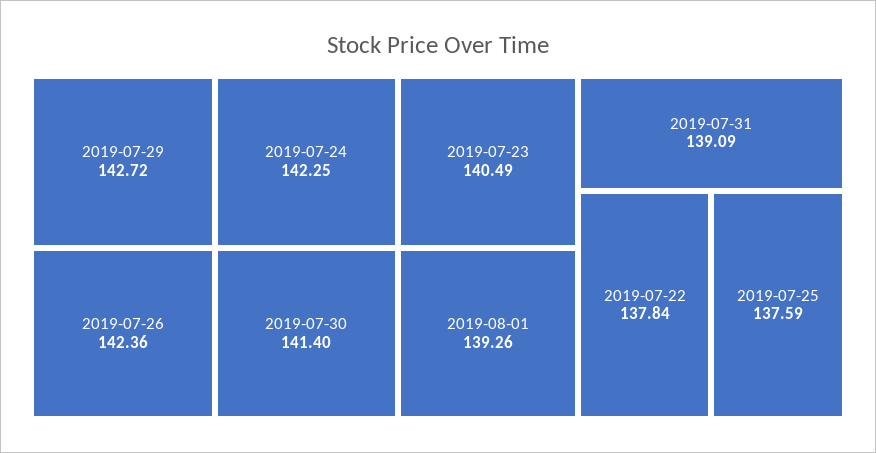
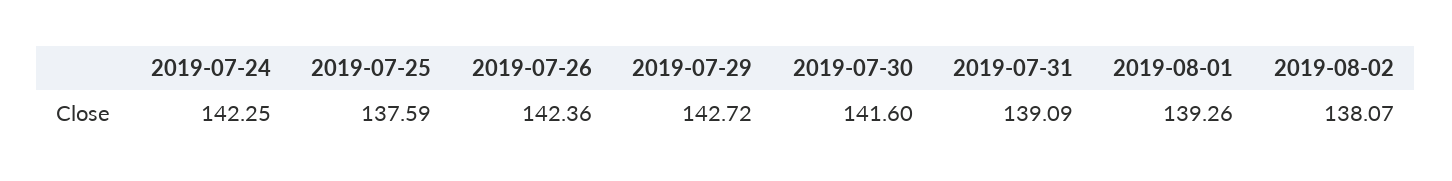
2019-07-30: 141.4 -> 141.6
2019-07-23: 140.49 -> none
2019-07-22: 137.84 -> none
2019-08-02: none -> 138.07

